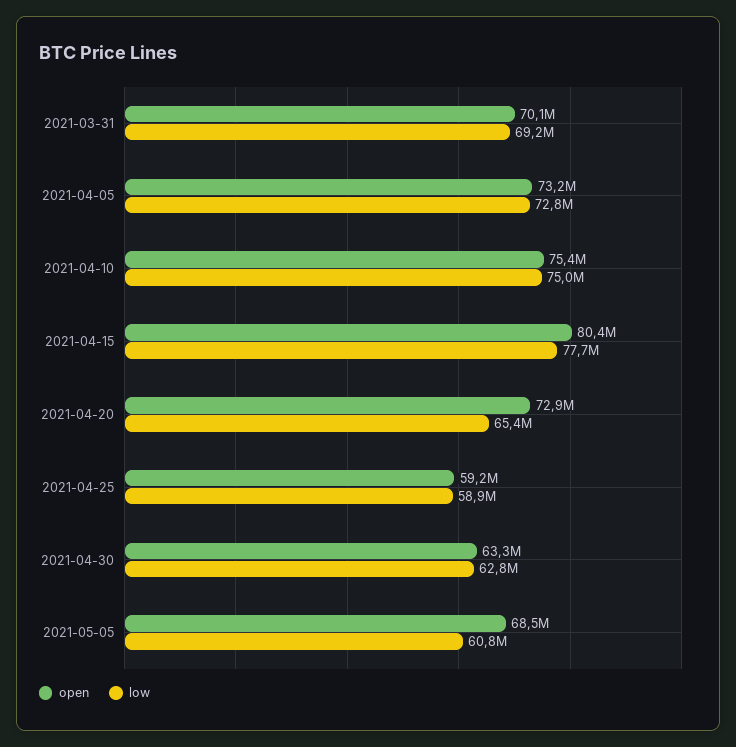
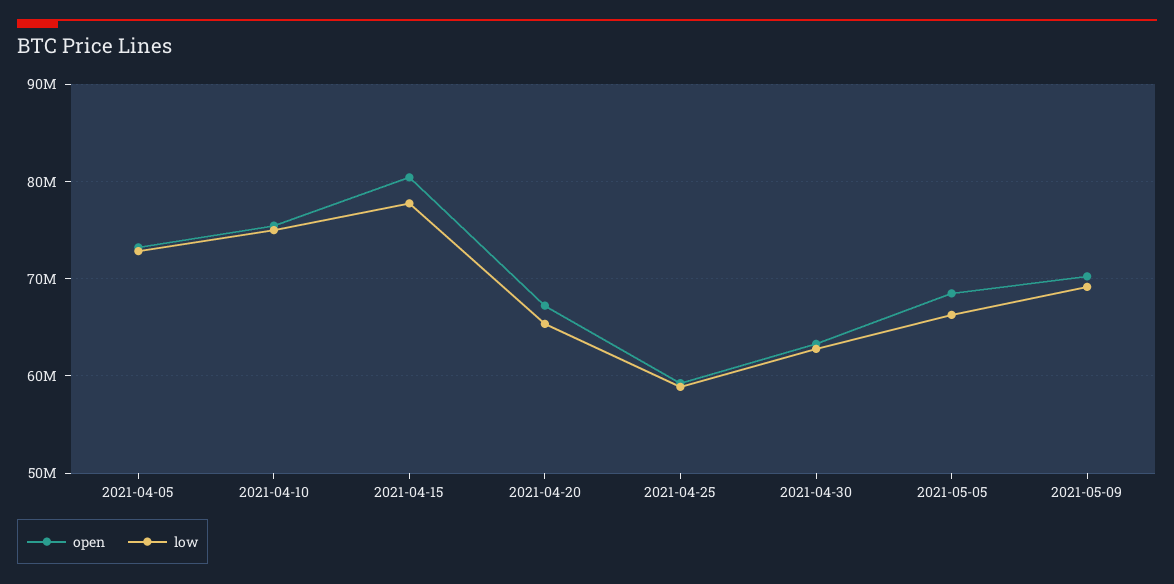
open, 2021-03-31: 70100000 -> none
low, 2021-03-31: 69200000 -> none
open, 2021-04-20: 72900000 -> 67000000
low, 2021-05-05: 60800000 -> 66000000
open, 2021-05-09: none -> 70000000
low, 2021-05-09: none -> 69000000

